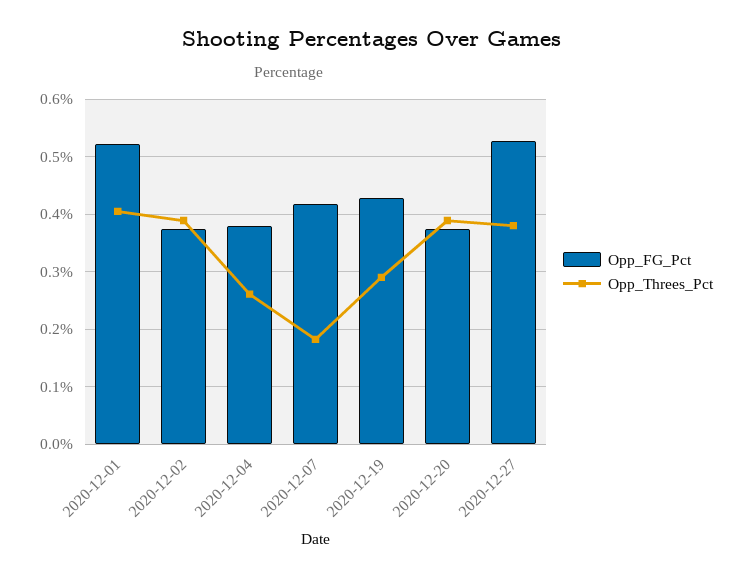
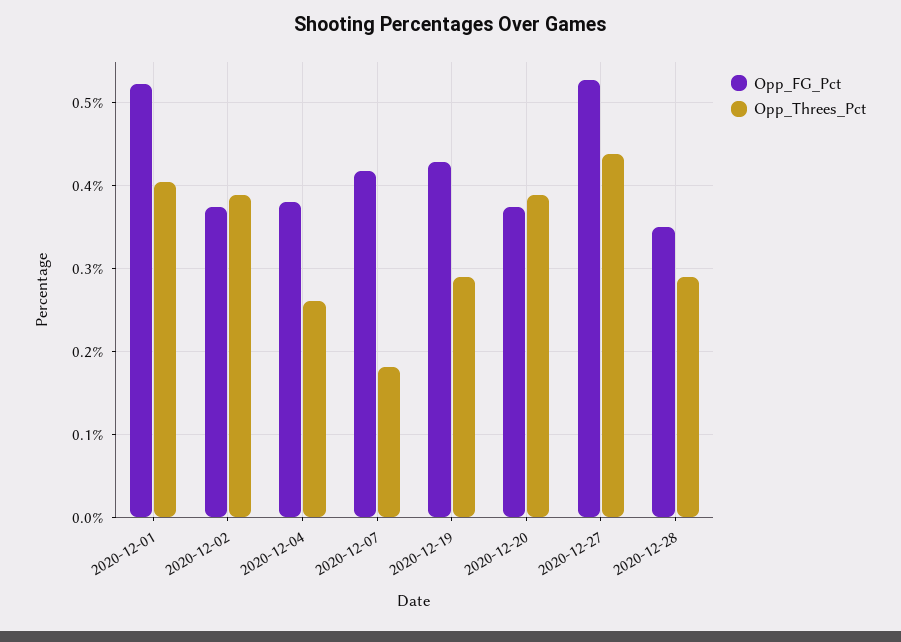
Opp_Threes_Pct, 2020-12-27: 0.38 -> 0.44
Opp_FG_Pct, 2020-12-28: none -> 0.35
Opp_Threes_Pct, 2020-12-28: none -> 0.29

